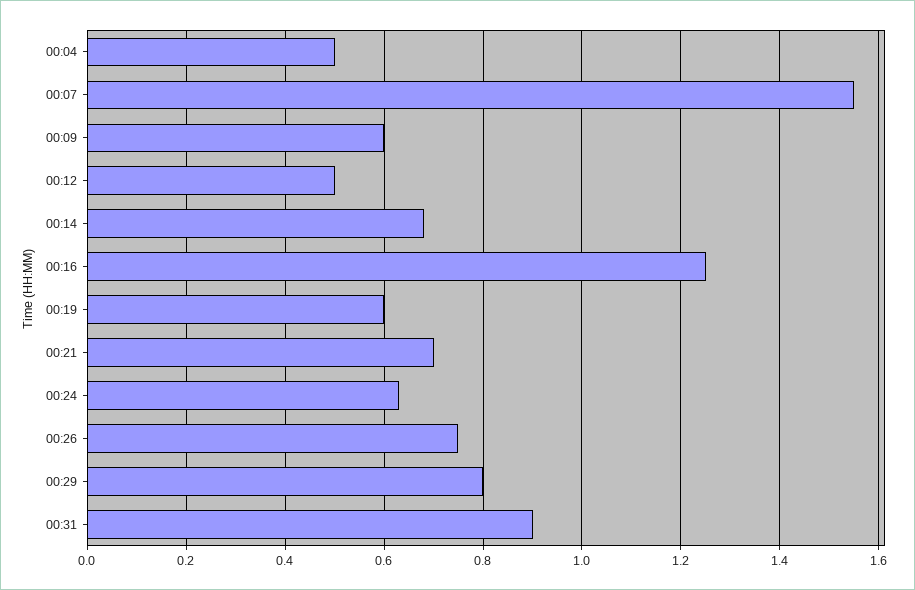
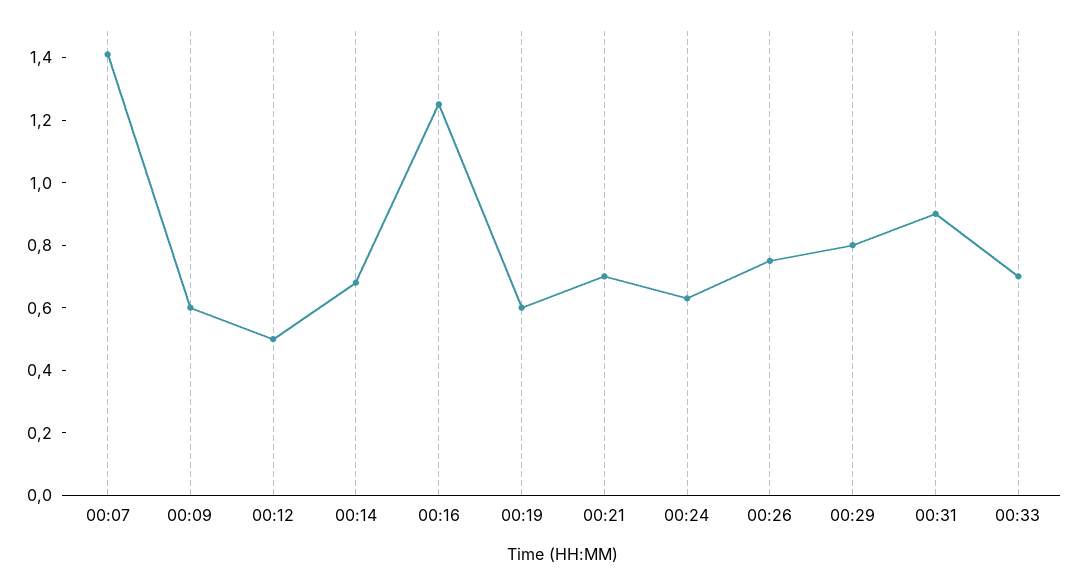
00:04: 0.5 -> none
00:07: 1.55 -> 1.4
00:33: none -> 0.7

